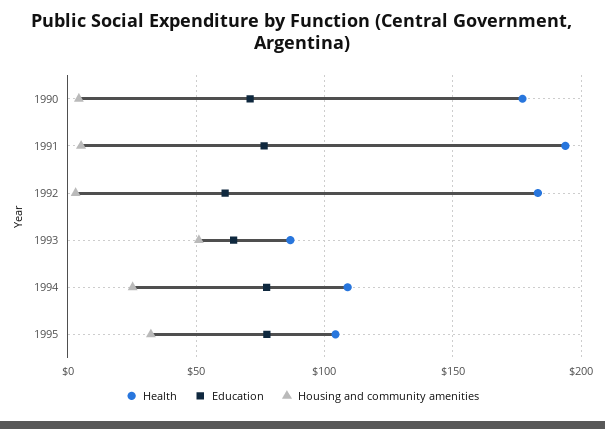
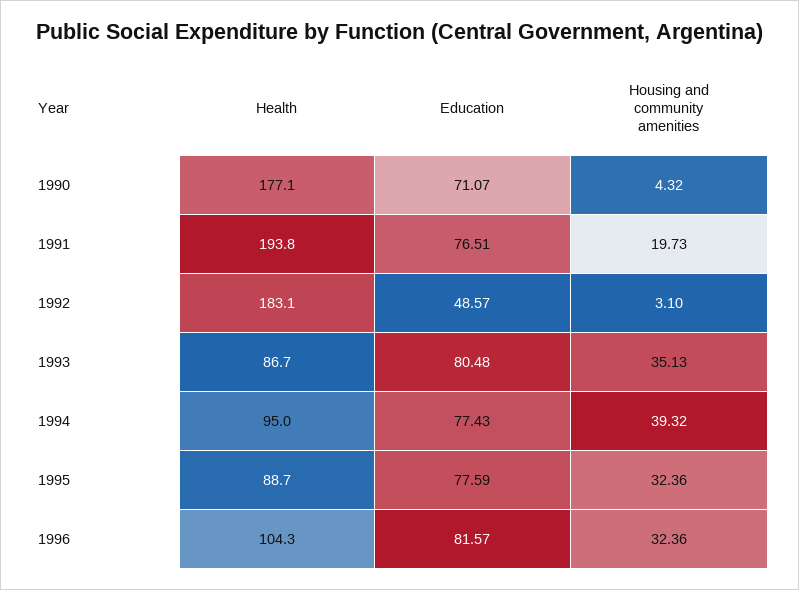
Housing and community amenities, 1991: 5 -> 19.73
Education, 1992: 60 -> 48.57
Education, 1993: 65 -> 80.48
Housing and community amenities, 1993: 50 -> 35.13
Health, 1994: 110 -> 95
Housing and community amenities, 1994: 25 -> 39.32
Health, 1995: 105 -> 88.7
Health, 1996: none -> 104.3
Education, 1996: none -> 81.57
Housing and community amenities, 1996: none -> 32.36

